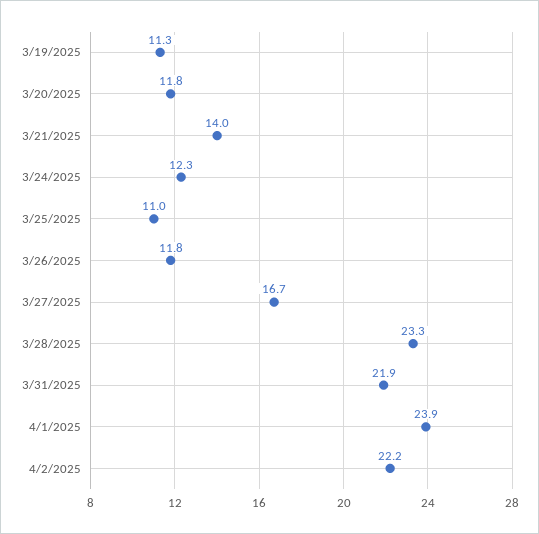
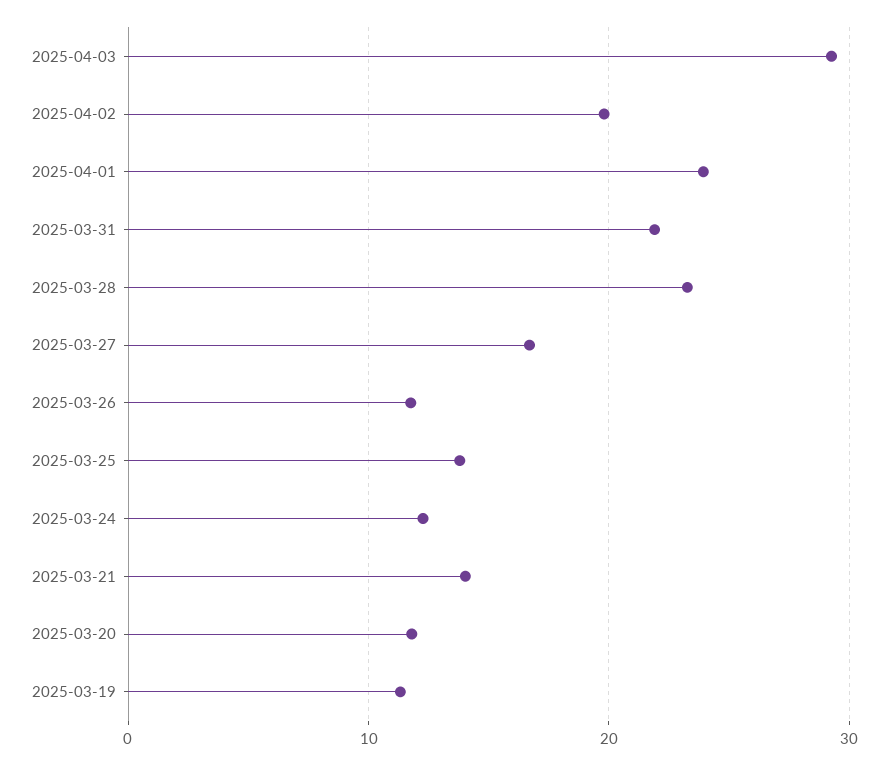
3/25/2025: 11 -> 14
4/2/2025: 22.2 -> 20
2025-04-03: none -> 29

